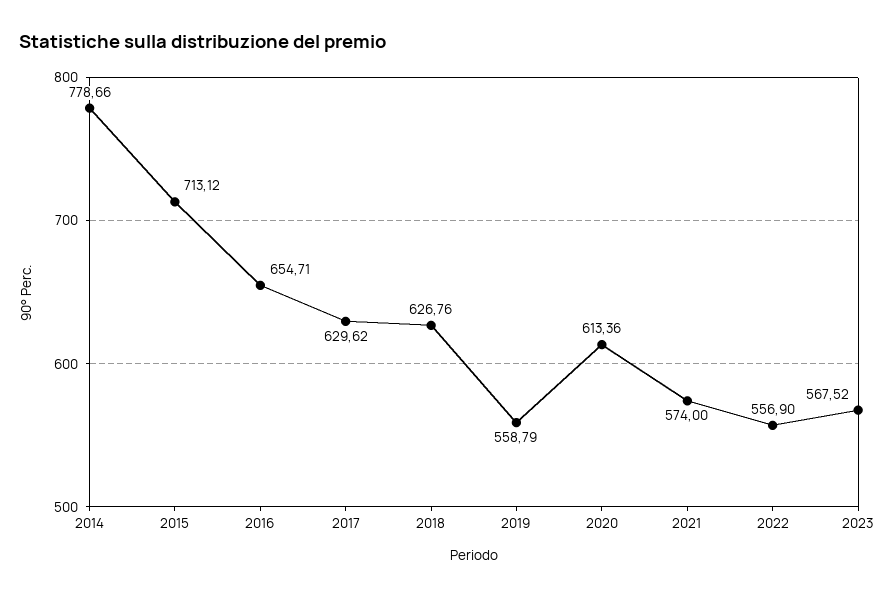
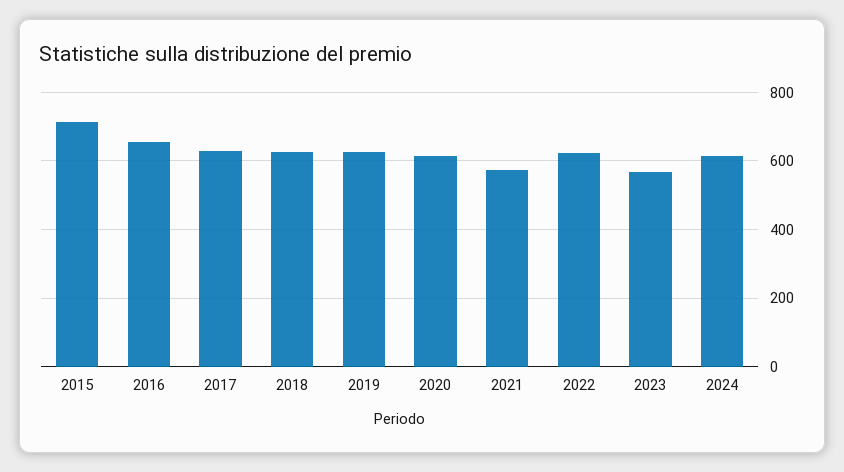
2014: 778.66 -> none
2019: 558.79 -> 620
2022: 556.9 -> 620
2024: none -> 620

